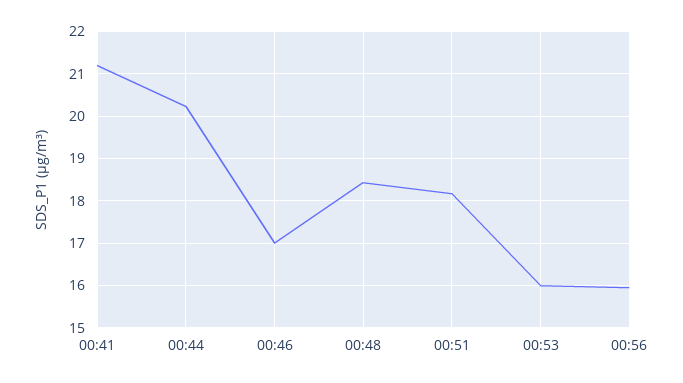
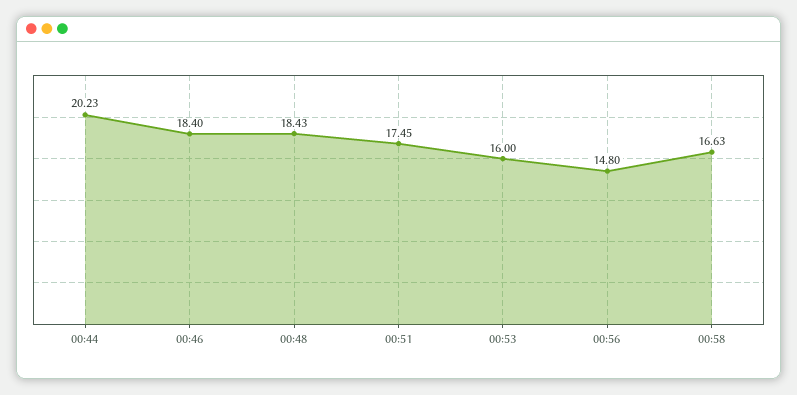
00:41: 21.2 -> none
00:46: 17 -> 18.4
00:51: 18.2 -> 17.45
00:56: 16 -> 14.8
00:58: none -> 16.63

